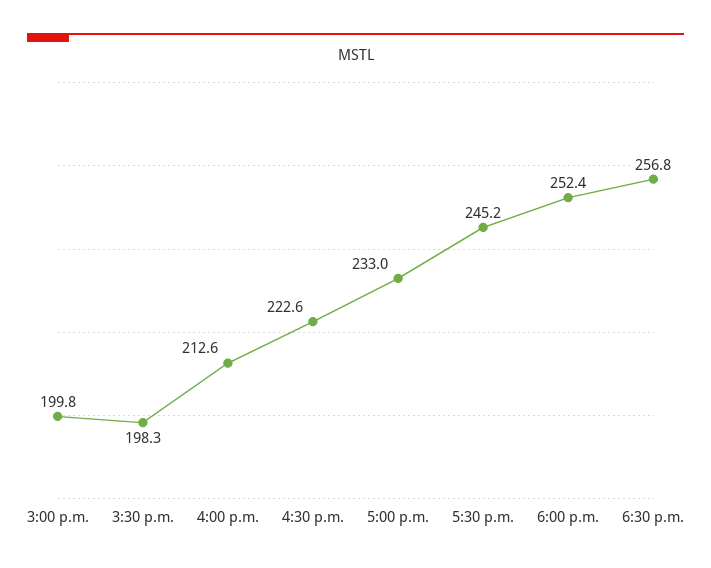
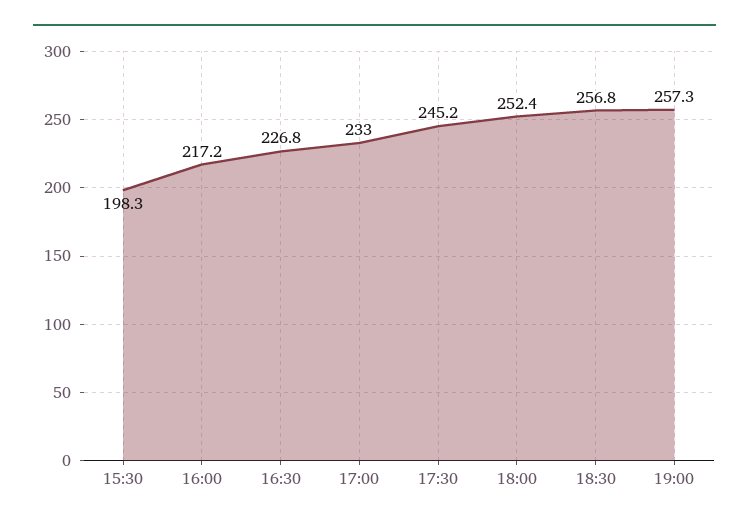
3:00 p.m.: 199.8 -> none
4:00 p.m.: 212.6 -> 217.2
4:30 p.m.: 222.6 -> 226.8
19:00: none -> 257.3

